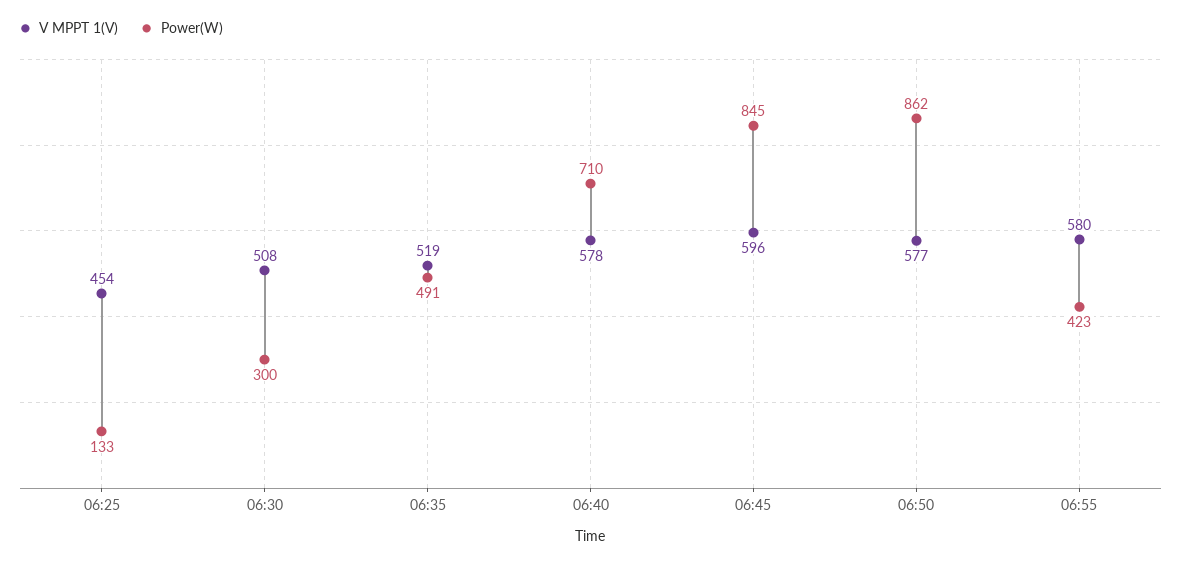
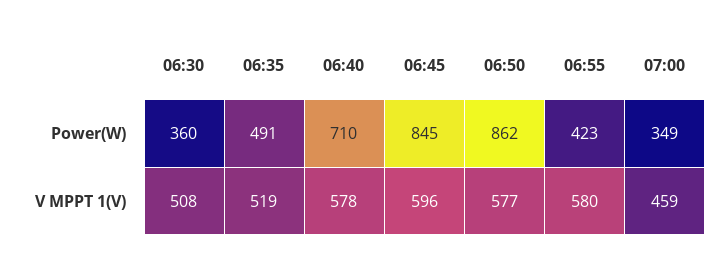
V MPPT 1(V), 06:25: 454 -> none
Power(W), 06:25: 133 -> none
Power(W), 06:30: 300 -> 360
Power(W), 07:00: none -> 349
V MPPT 1(V), 07:00: none -> 459

